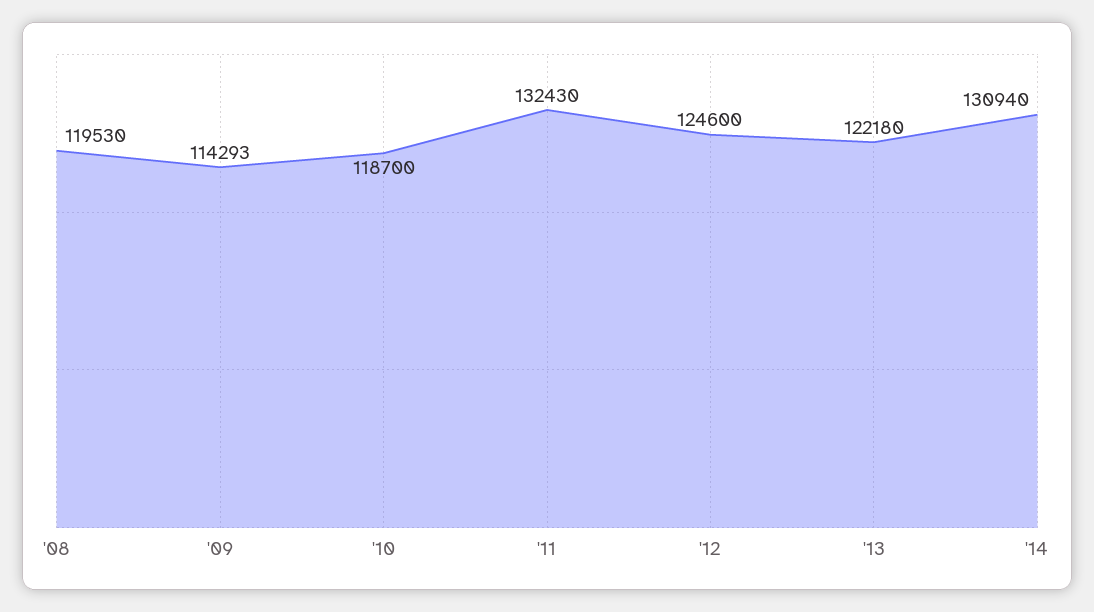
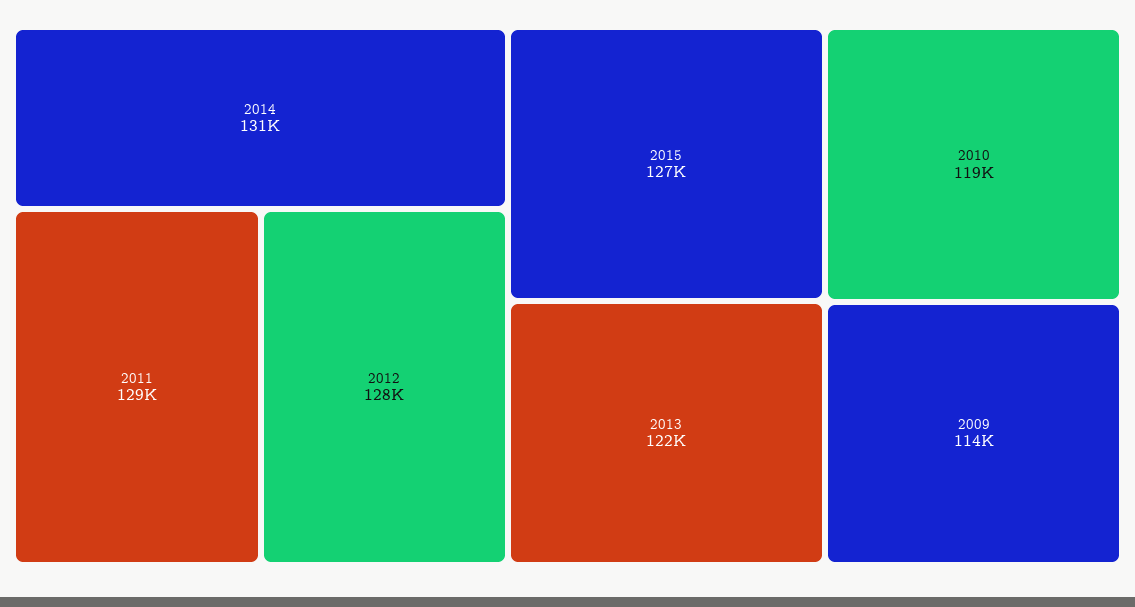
'08: 119530 -> none
'11: 132430 -> 129000
'12: 124600 -> 128000
2015: none -> 127000

